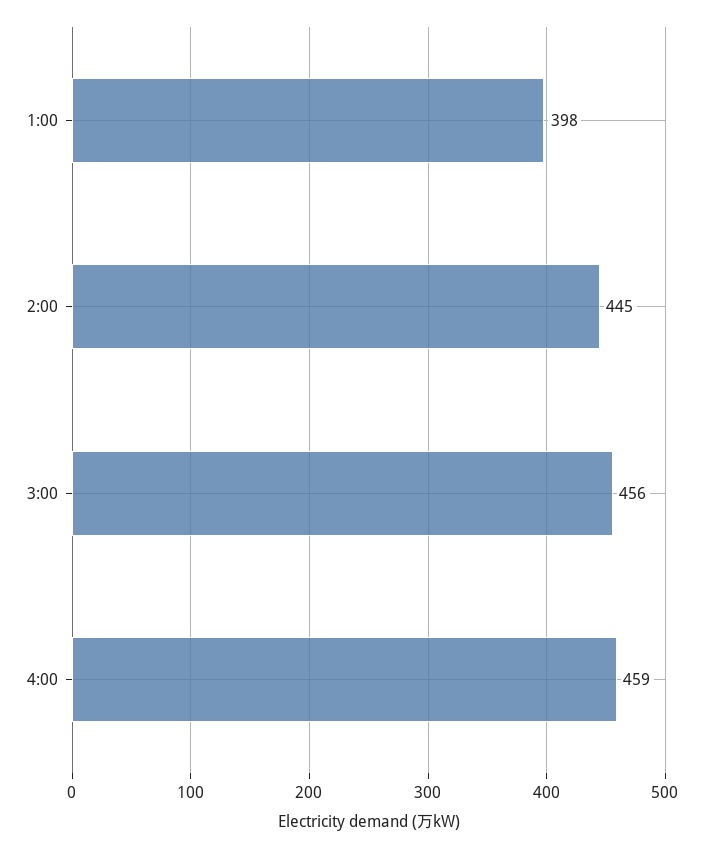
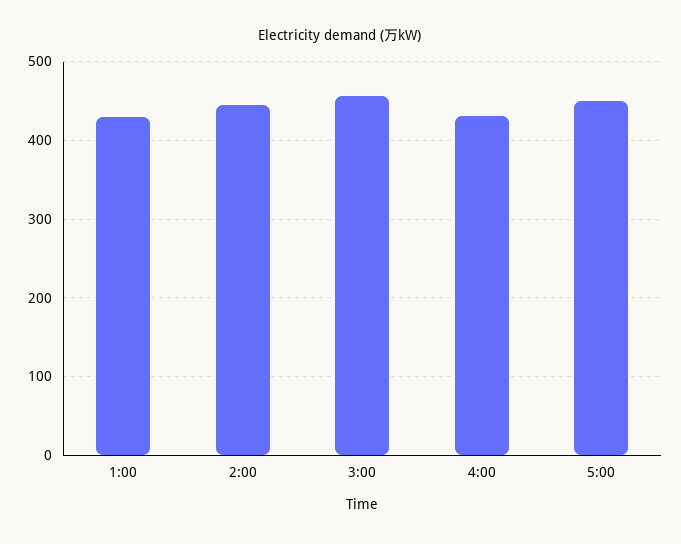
1:00: 398 -> 430
4:00: 459 -> 430
5:00: none -> 450

